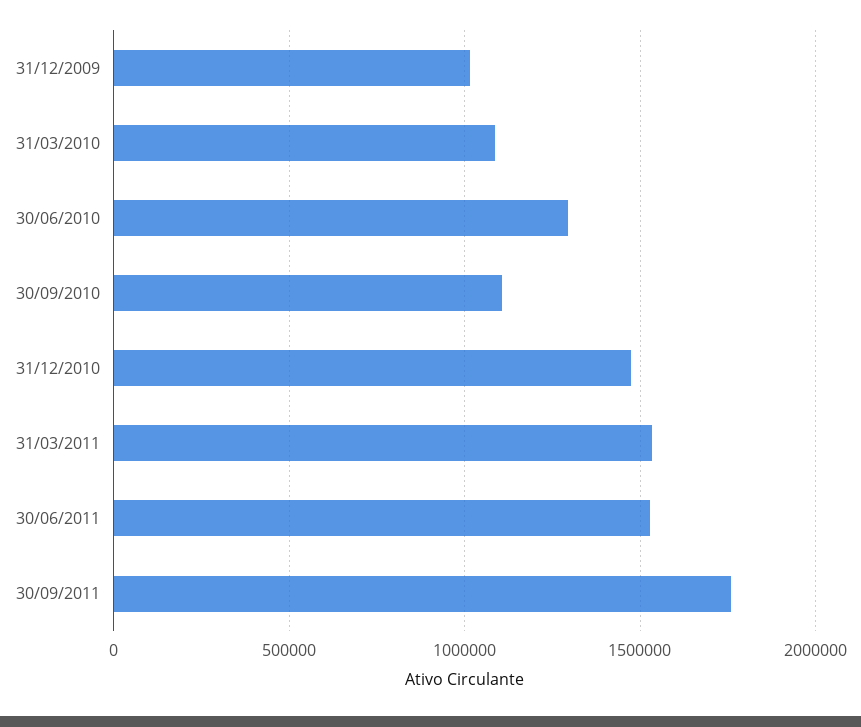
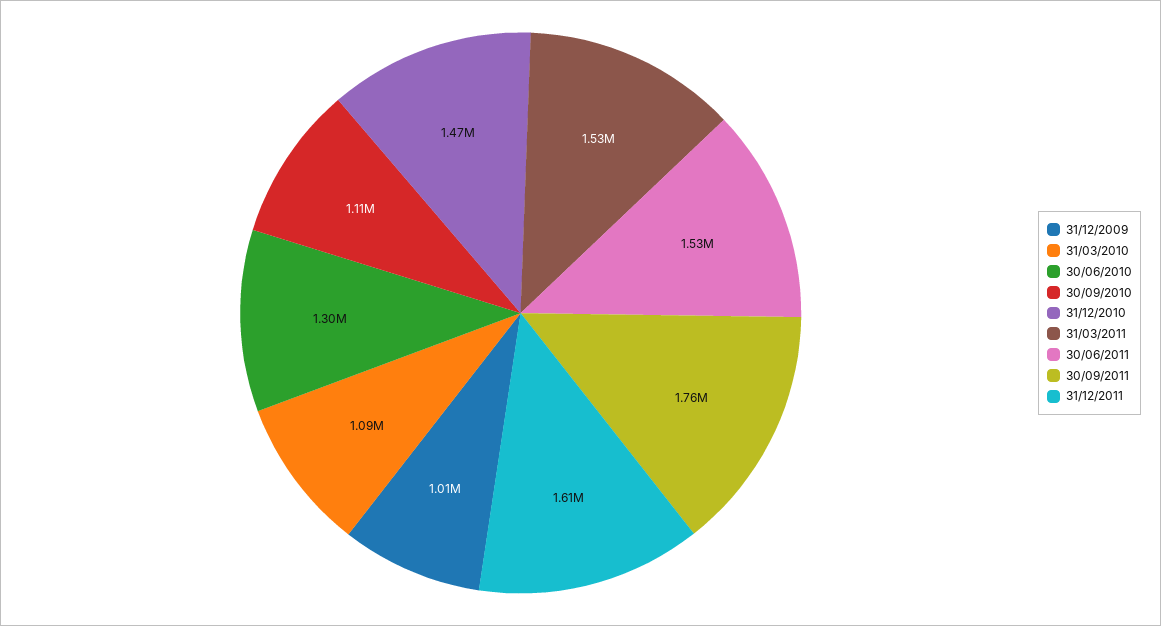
31/12/2011: none -> 1610000

